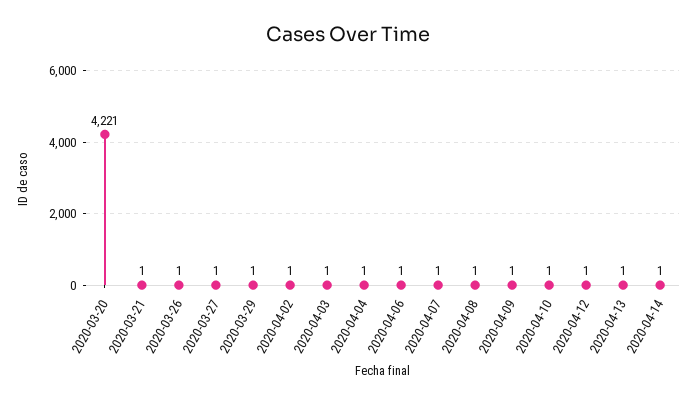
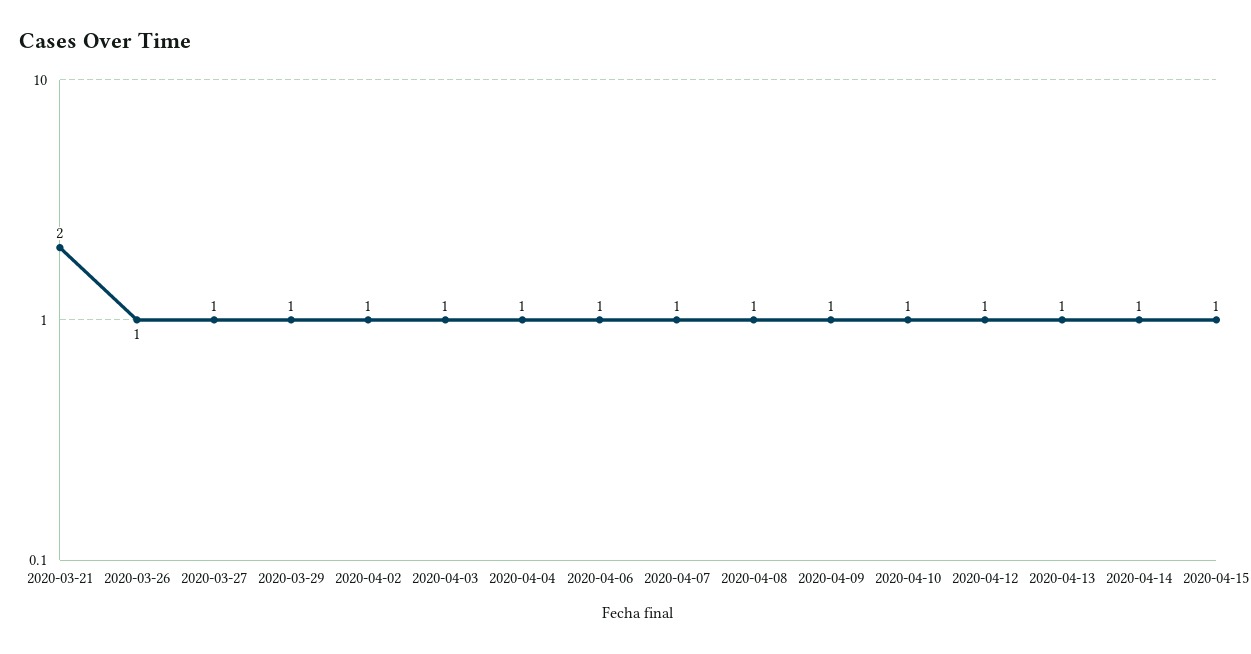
2020-03-20: 4221 -> none
2020-03-21: 1 -> 2
2020-04-15: none -> 1

